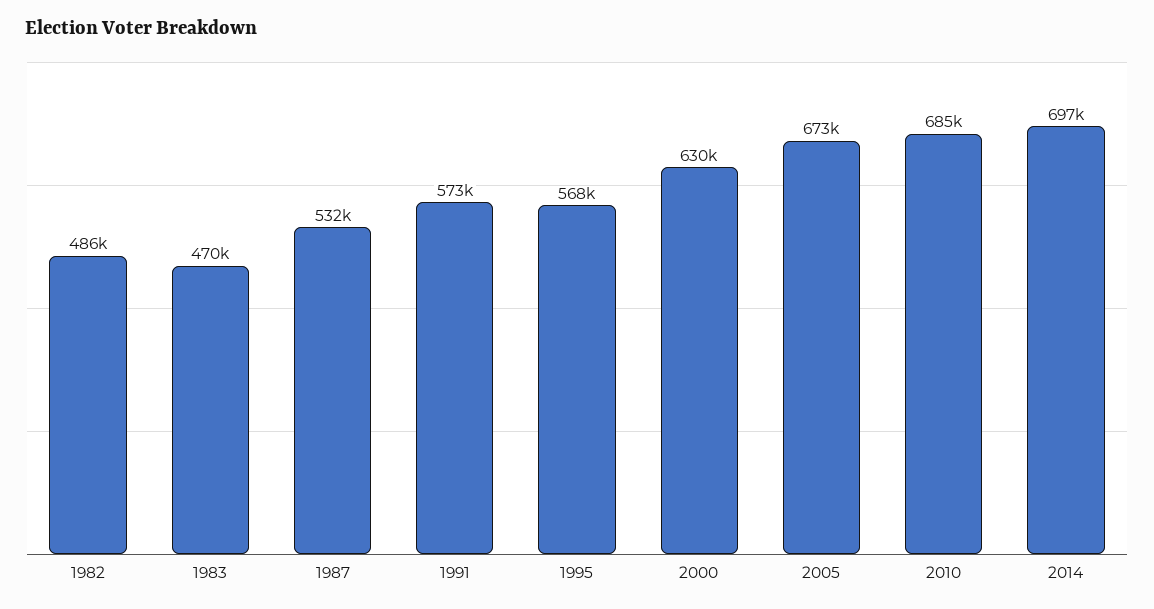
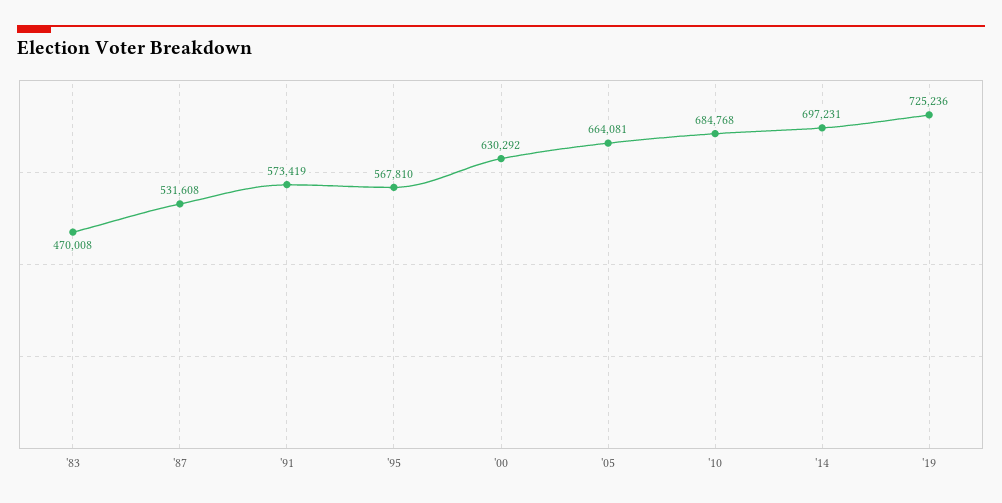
1982: 486000 -> none
2005: 673000 -> 664081
'19: none -> 725236

